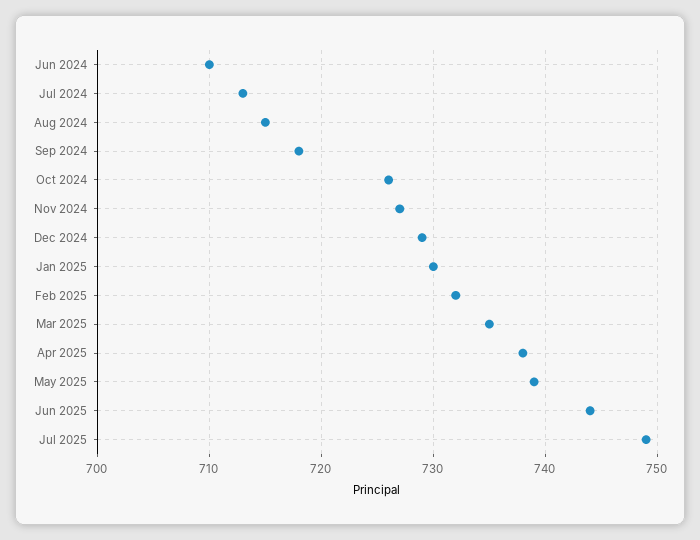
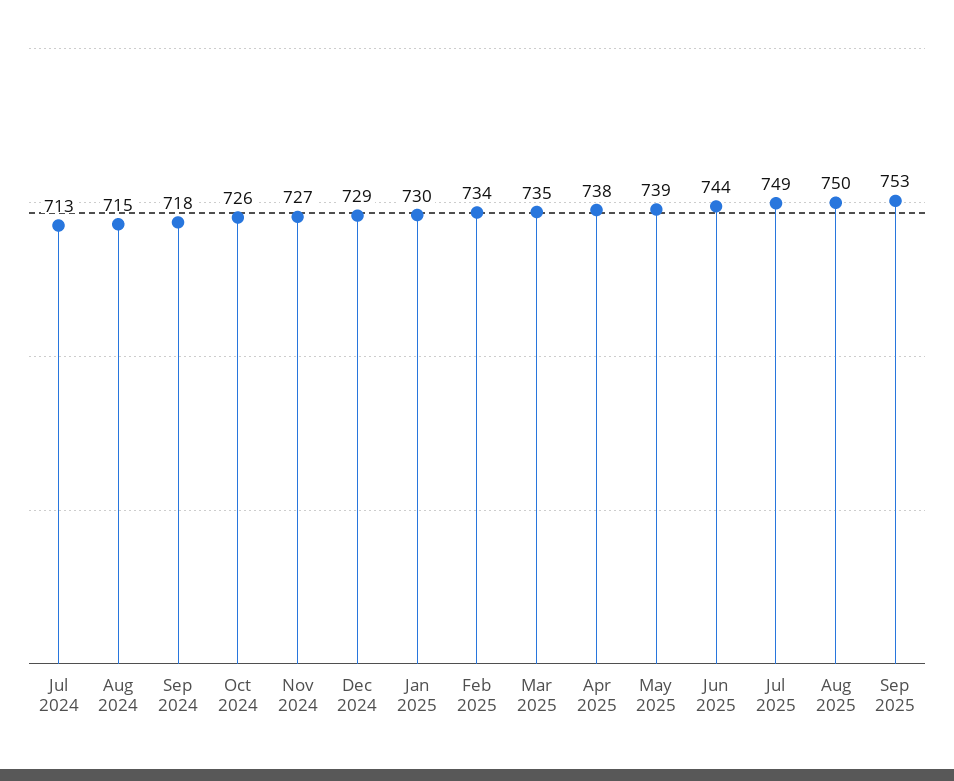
Jun 2024: 710 -> none
Feb 2025: 732 -> 734
Aug 2025: none -> 750
Sep 2025: none -> 753

